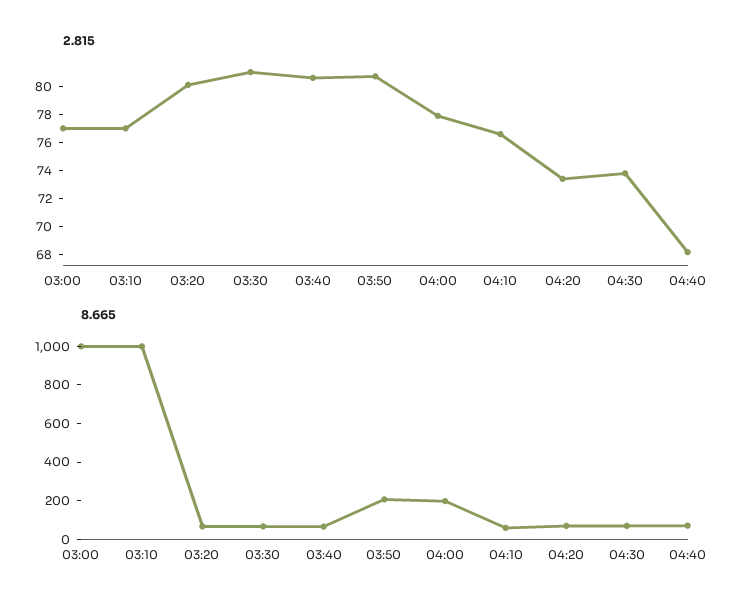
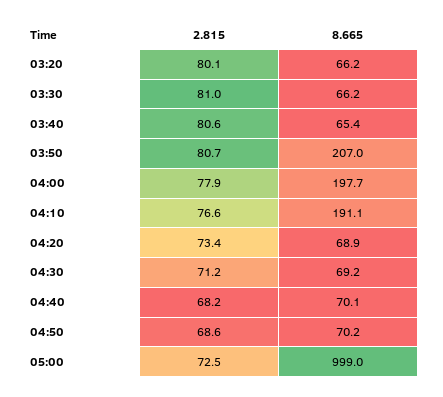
2.815, 03:00: 77 -> none
2.815, 03:10: 77 -> none
2.815, 04:30: 74 -> 71.2
8.665, 03:00: 1000 -> none
8.665, 03:10: 1000 -> none
8.665, 04:10: 50 -> 191.1
2.815, 04:50: none -> 68.6
8.665, 04:50: none -> 70.2
2.815, 05:00: none -> 72.5
8.665, 05:00: none -> 999

